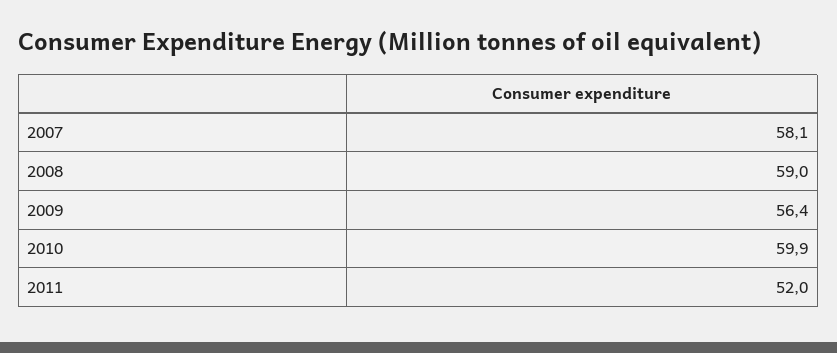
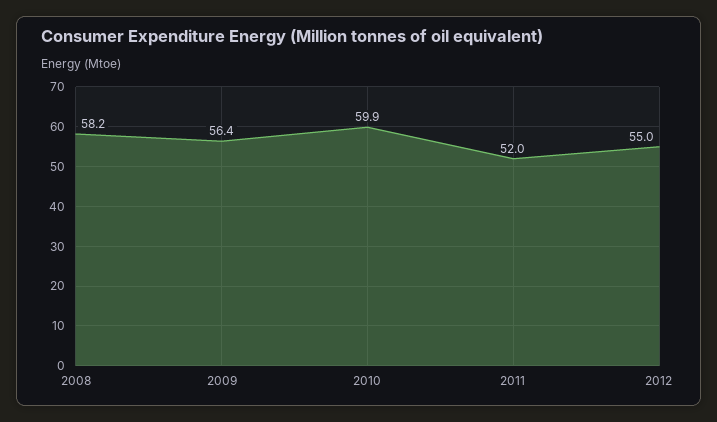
2007: 58.1 -> none
2008: 59 -> 58.2
2012: none -> 55

